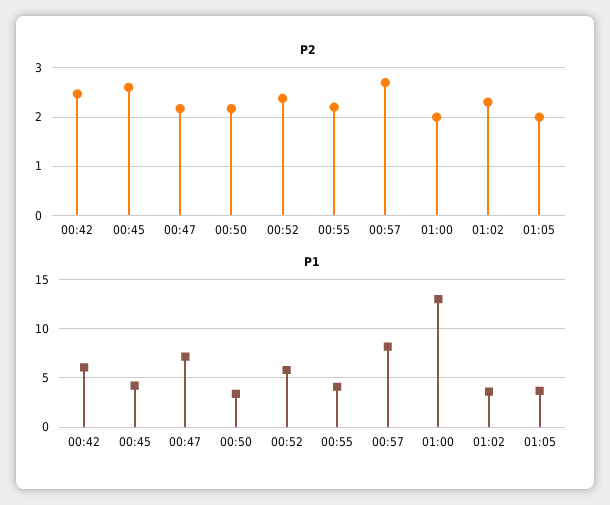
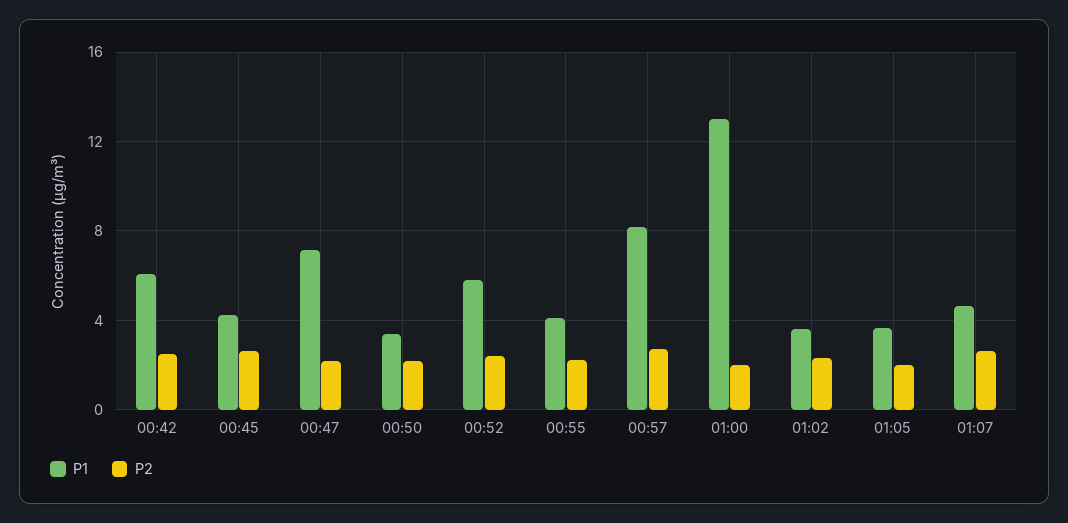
P1, 01:07: none -> 4.5
P2, 01:07: none -> 2.5

